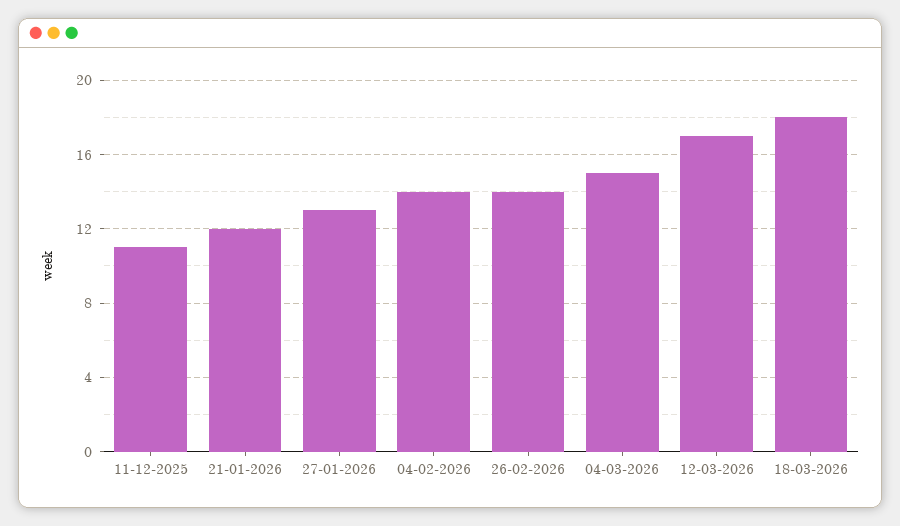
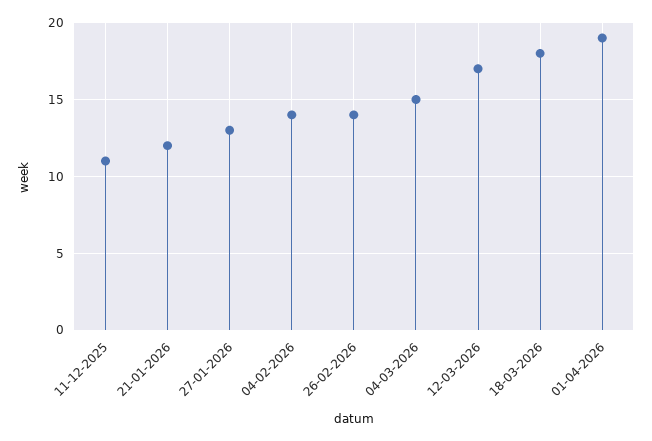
01-04-2026: none -> 19

